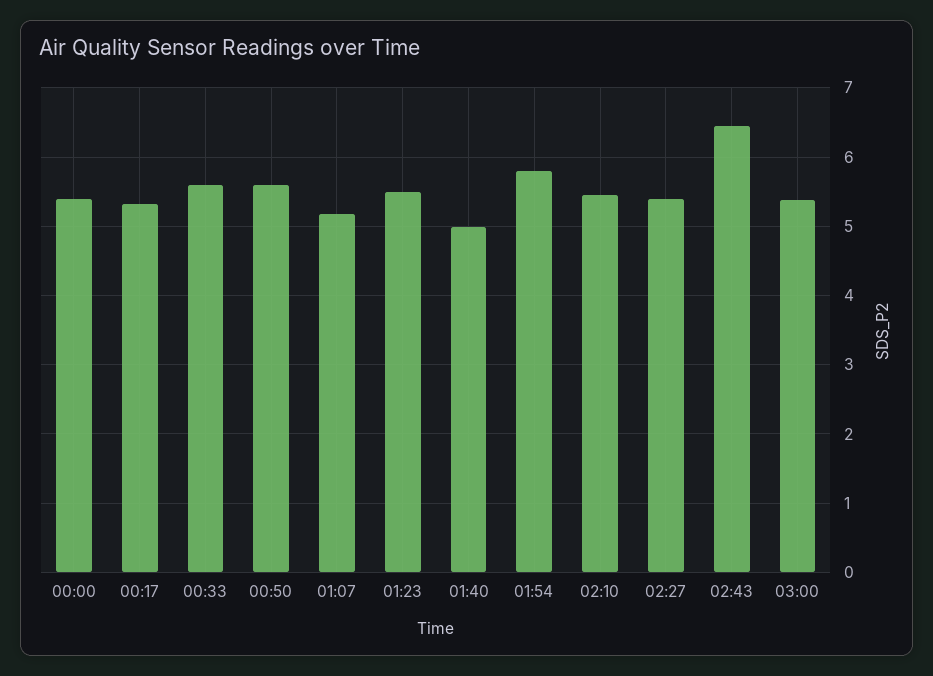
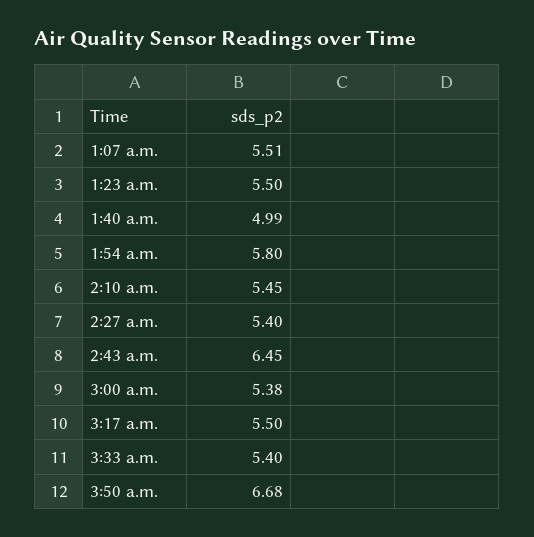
00:00: 5.4 -> none
00:17: 5.3 -> none
00:33: 5.6 -> none
00:50: 5.6 -> none
01:07: 5.2 -> 5.51
3:17 a.m.: none -> 5.5
3:33 a.m.: none -> 5.4
3:50 a.m.: none -> 6.68

